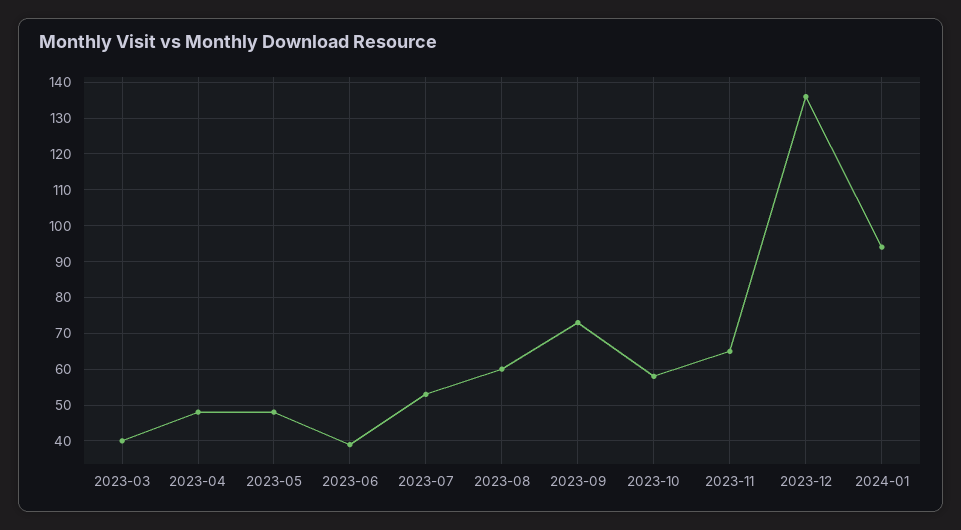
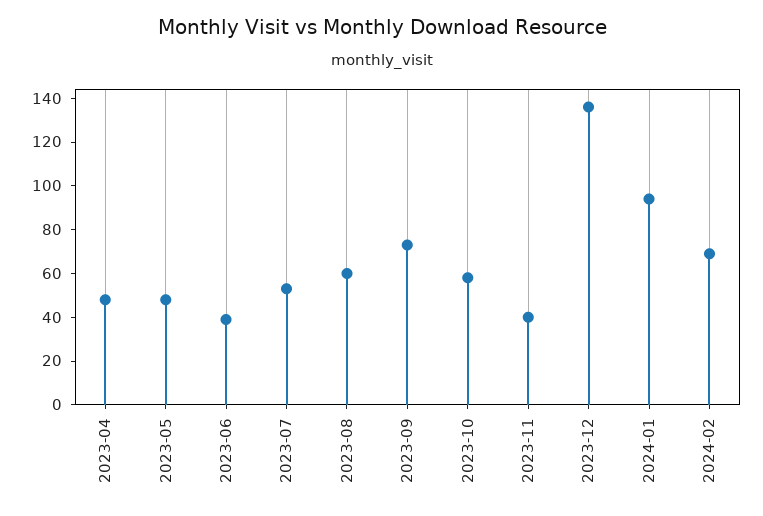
2023-03: 40 -> none
2023-11: 65 -> 40
2024-02: none -> 70

